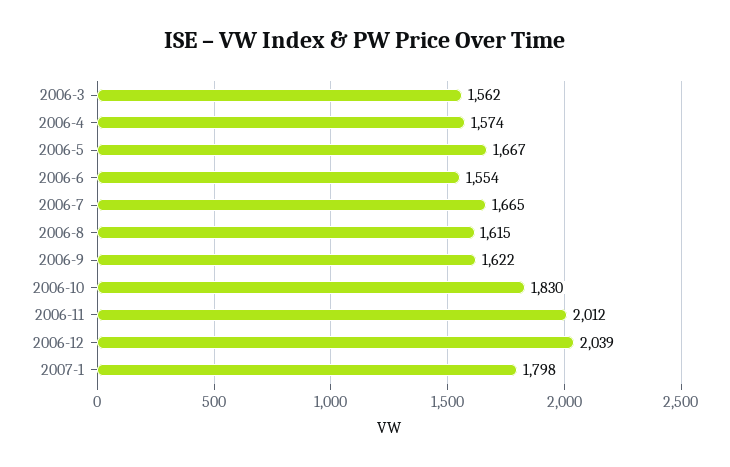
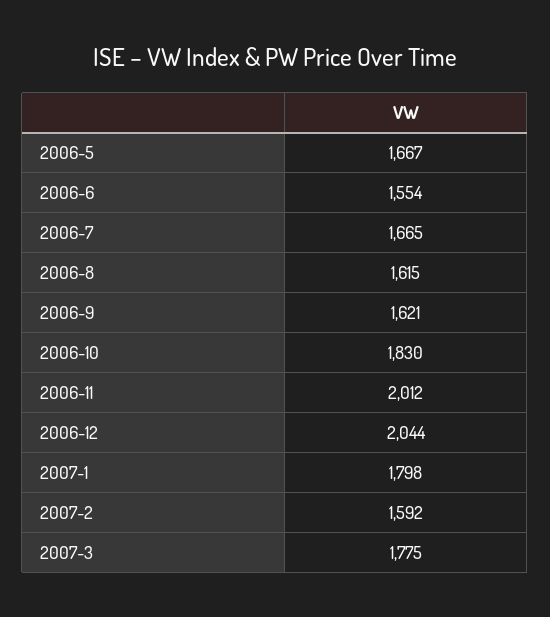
2006-3: 1562 -> none
2006-4: 1574 -> none
2006-9: 1622 -> 1621
2006-12: 2039 -> 2044
2007-2: none -> 1592
2007-3: none -> 1775

